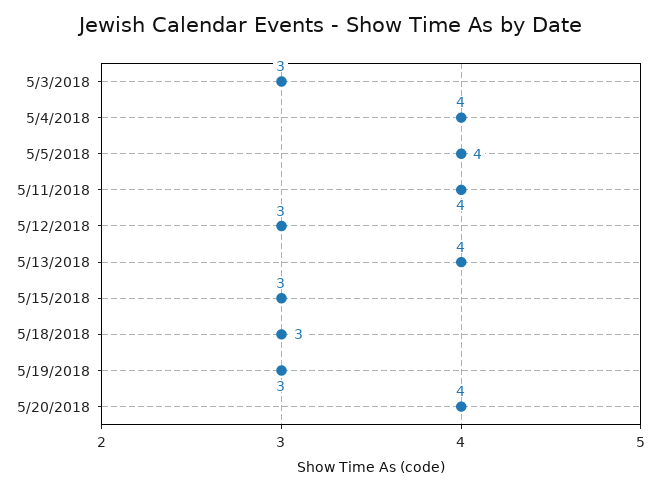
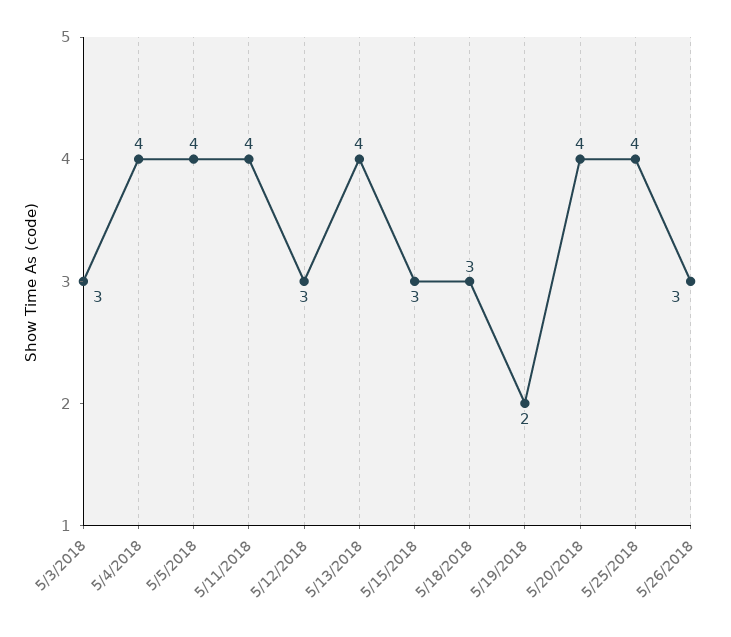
5/19/2018: 3 -> 2
5/25/2018: none -> 4
5/26/2018: none -> 3

